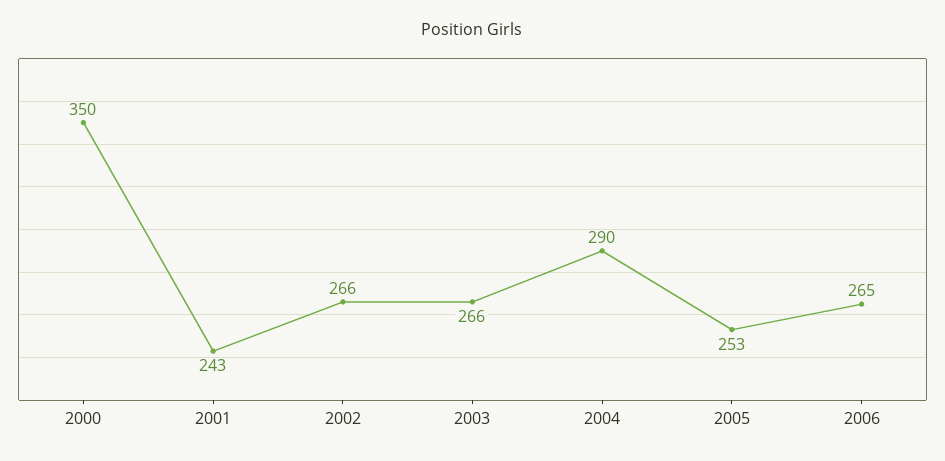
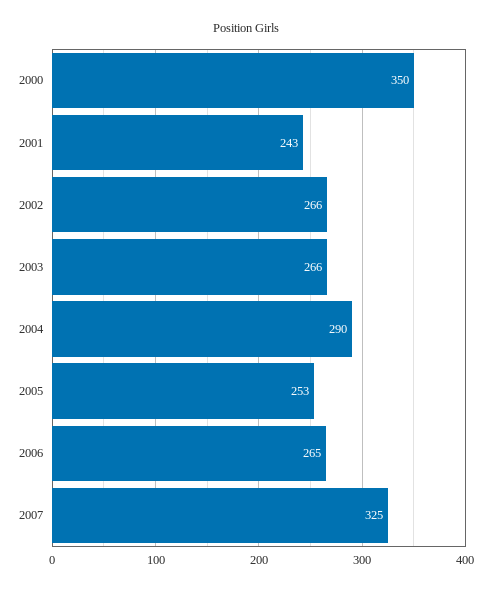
2007: none -> 325

